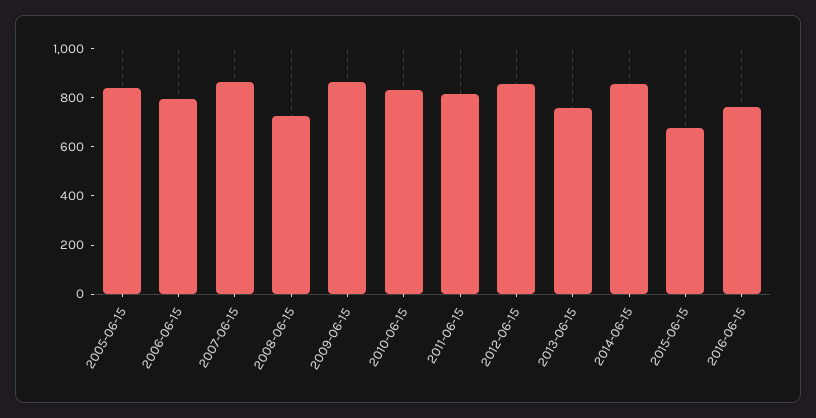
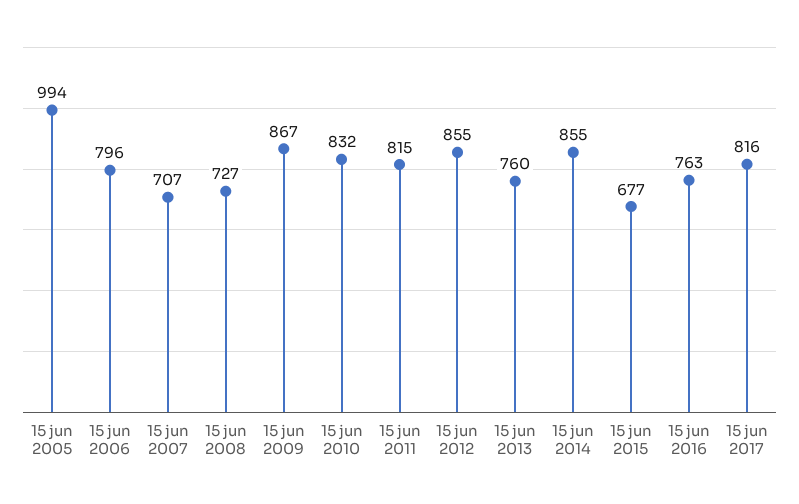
2005-06-15: 850 -> 994
2007-06-15: 850 -> 707
15 jun 2017: none -> 816

